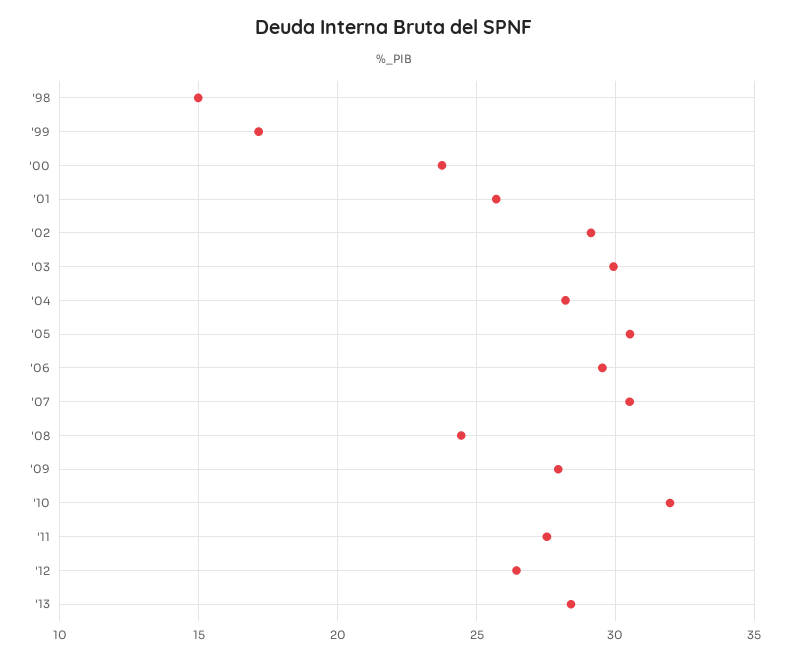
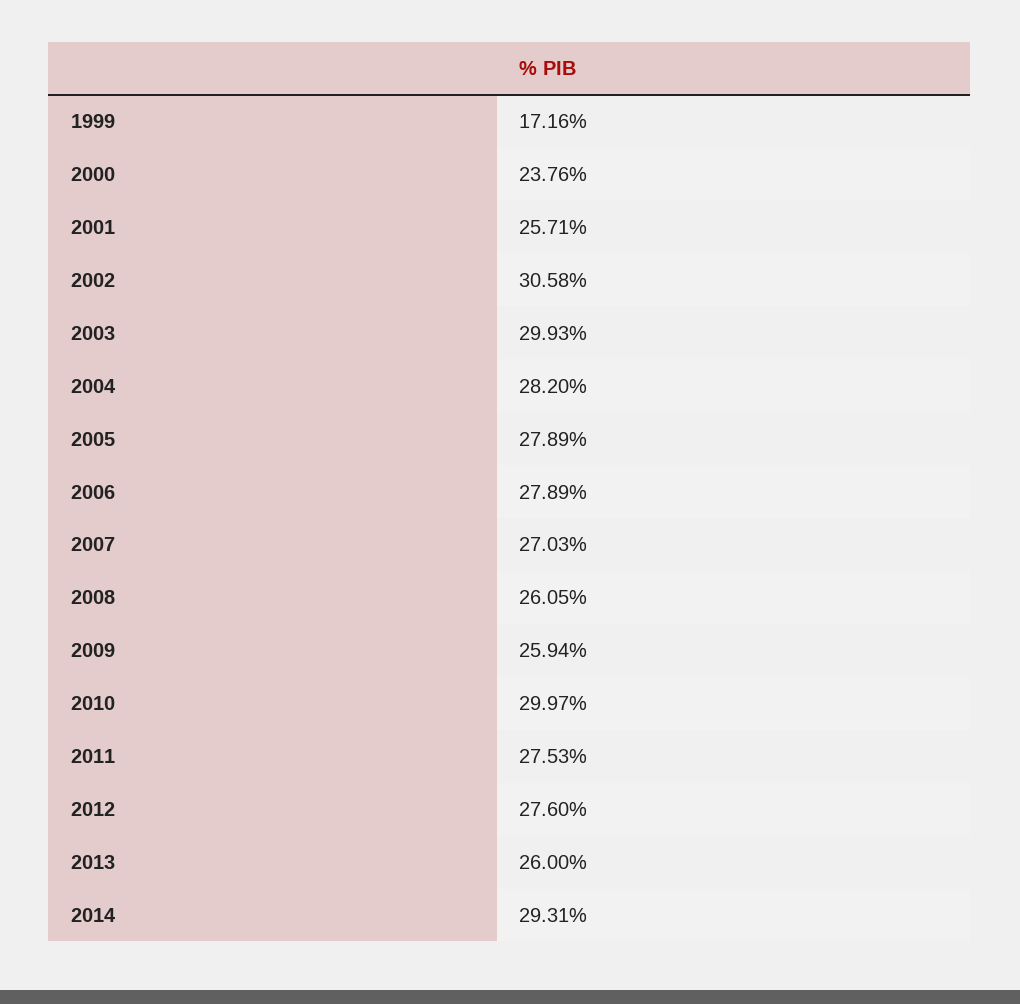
'98: 15 -> none
'02: 29 -> 30.58
'05: 30.5 -> 27.89
'06: 29.5 -> 27.89
'07: 30.5 -> 27.03
'08: 24.5 -> 26.05
'09: 28 -> 25.94
'10: 32 -> 29.97
'12: 26.5 -> 27.6
'13: 28.5 -> 26
2014: none -> 29.31

